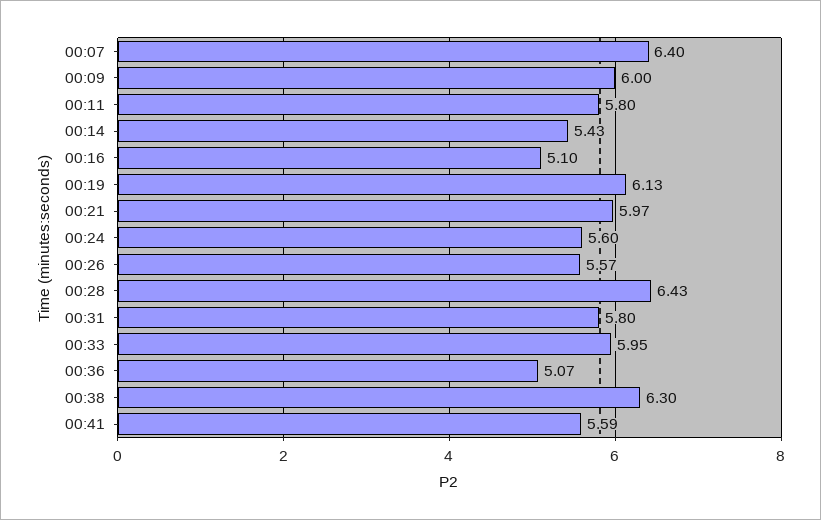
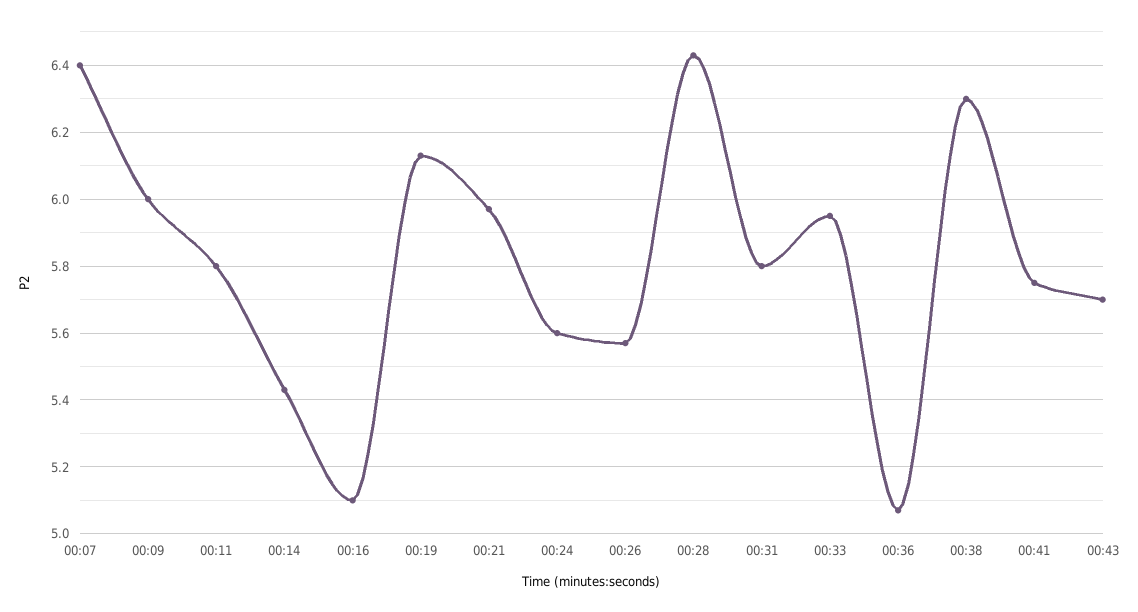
00:41: 5.59 -> 5.75
00:43: none -> 5.7

